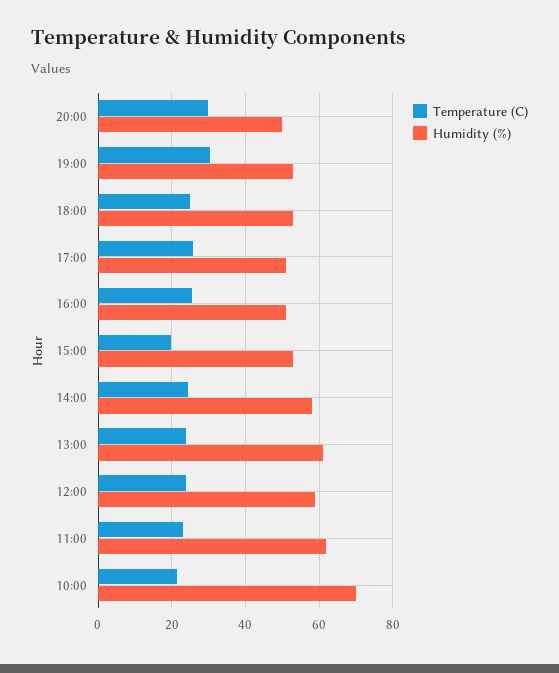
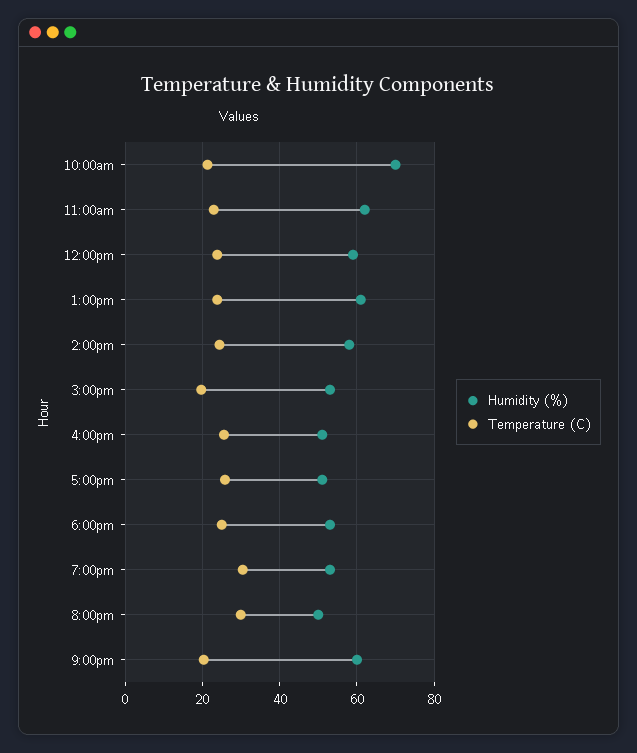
Humidity (%), 9:00pm: none -> 60
Temperature (C), 9:00pm: none -> 20

